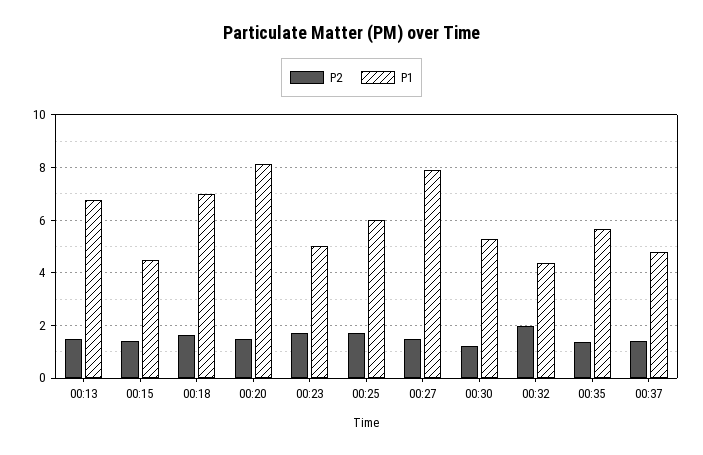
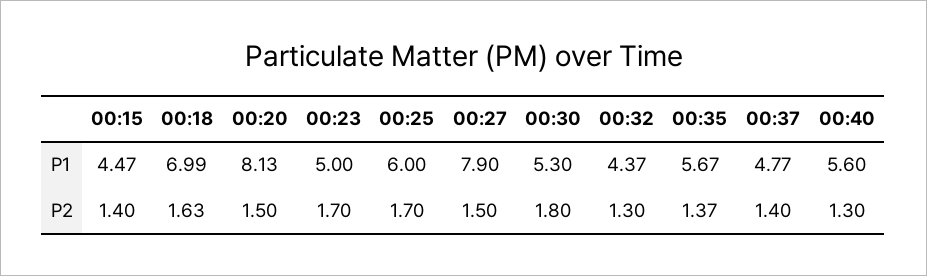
P2, 00:13: 1.5 -> none
P1, 00:13: 6.75 -> none
P2, 00:30: 1.25 -> 1.8
P2, 00:32: 2 -> 1.3
P1, 00:40: none -> 5.6
P2, 00:40: none -> 1.3

